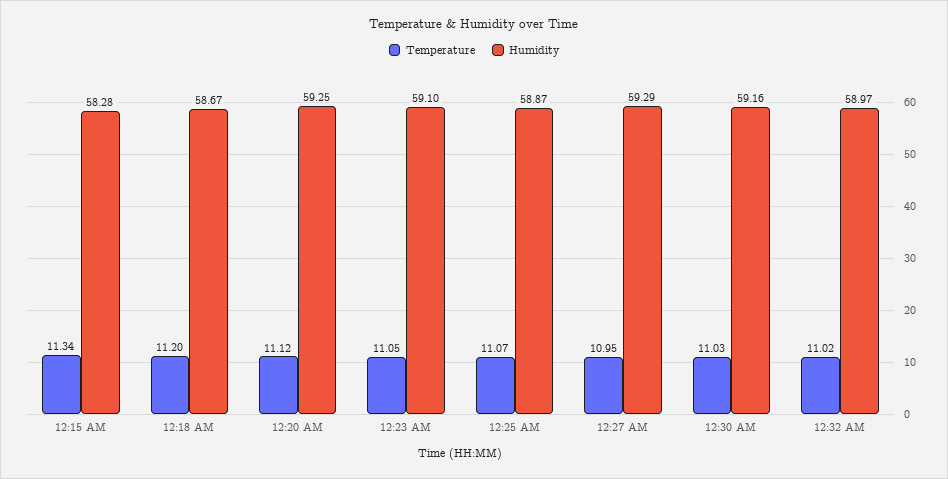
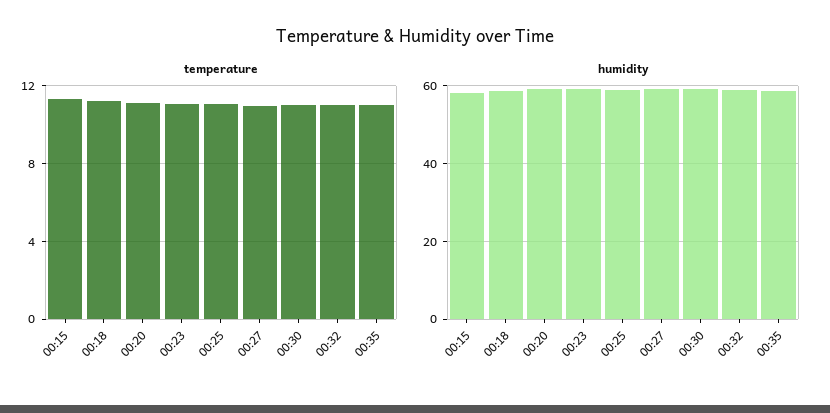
Temperature, 00:35: none -> 11
Humidity, 00:35: none -> 58

